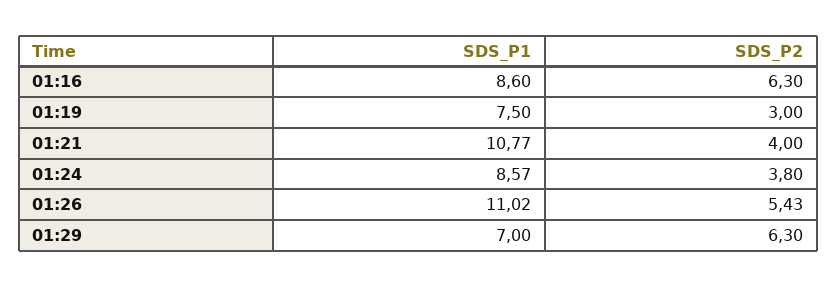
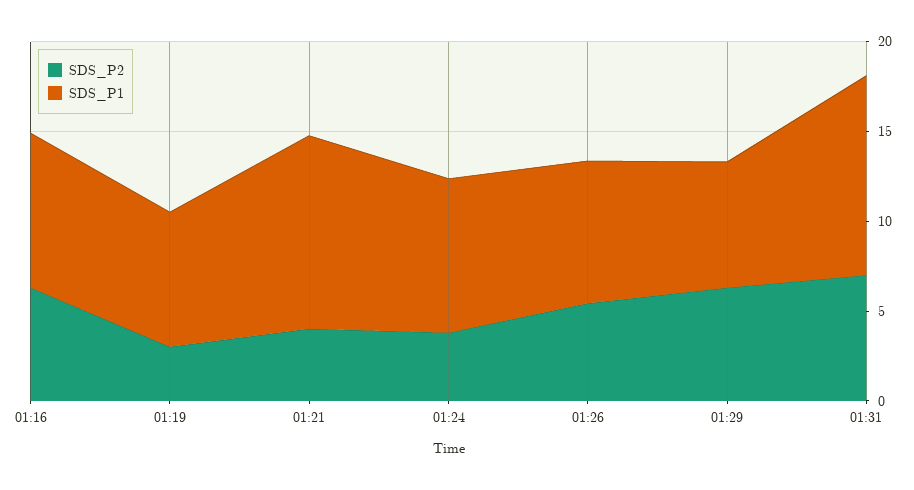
SDS_P1, 01:26: 11.02 -> 8
SDS_P2, 01:31: none -> 7
SDS_P1, 01:31: none -> 11

